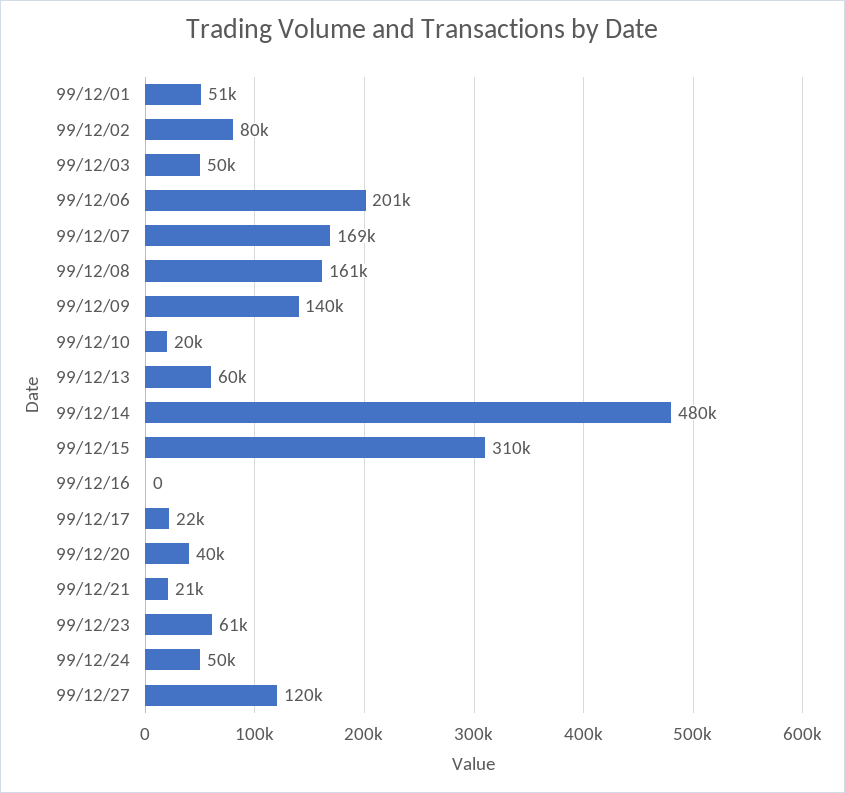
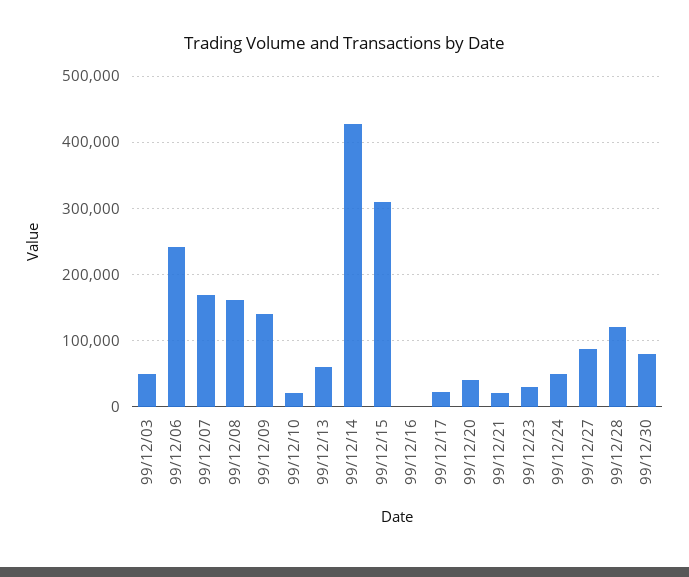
99/12/01: 51000 -> none
99/12/02: 80000 -> none
99/12/06: 201000 -> 240000
99/12/14: 480000 -> 430000
99/12/23: 61000 -> 30000
99/12/27: 120000 -> 90000
99/12/28: none -> 120000
99/12/30: none -> 80000

